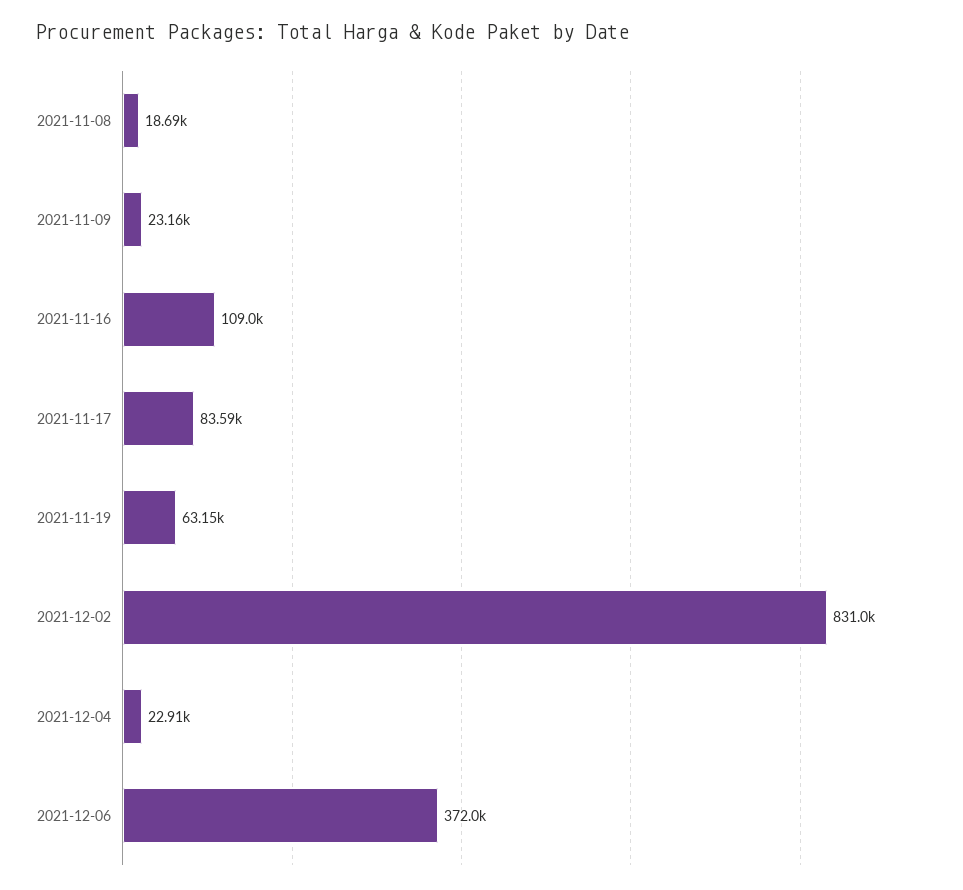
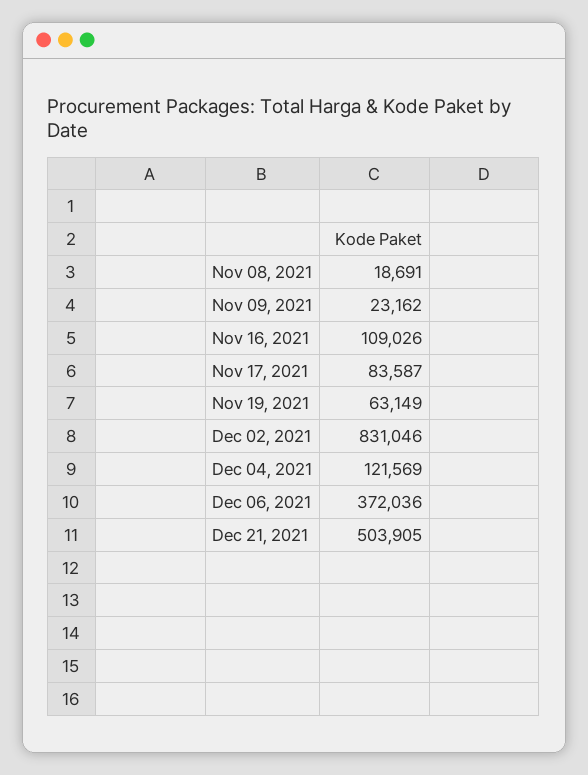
2021-12-04: 22910 -> 121569
Dec 21, 2021: none -> 503905

